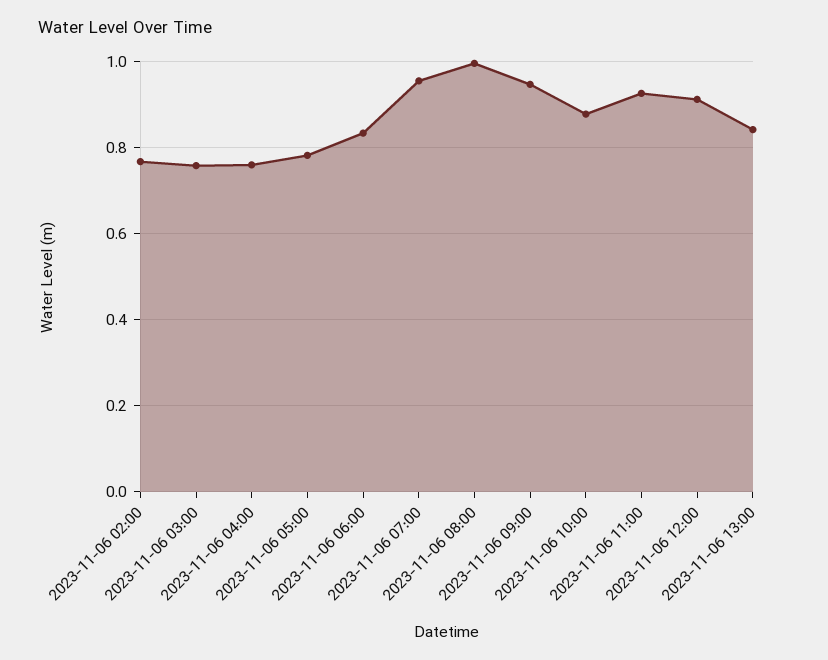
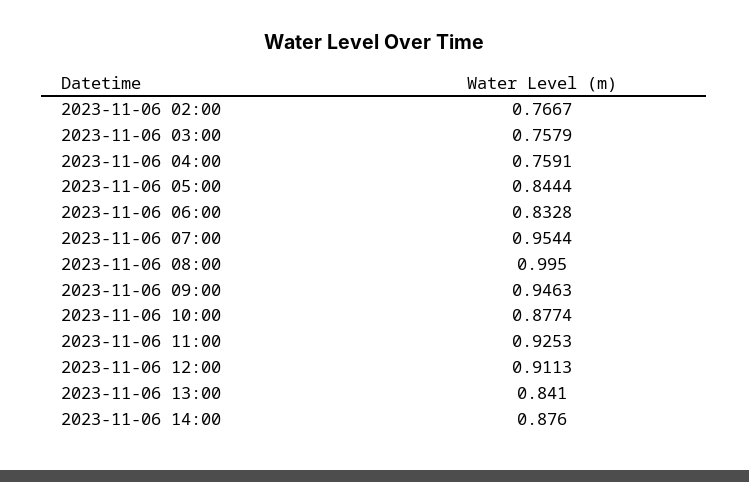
2023-11-06 05:00: 0.78 -> 0.8444
2023-11-06 14:00: none -> 0.876

